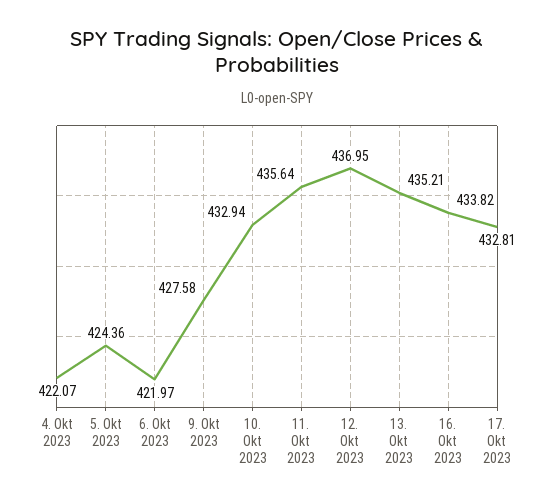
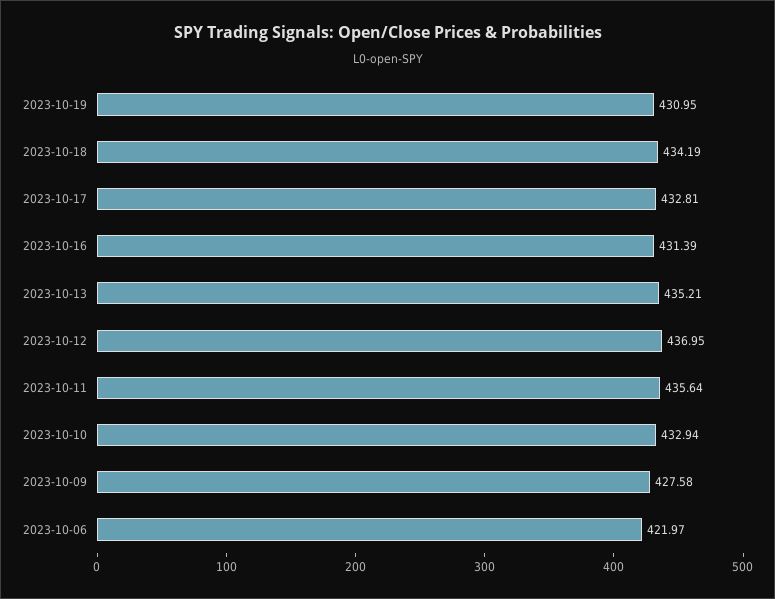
4. Okt 2023: 422.07 -> none
5. Okt 2023: 424.36 -> none
16. Okt 2023: 433.82 -> 431.39
2023-10-19: none -> 430.95
2023-10-18: none -> 434.19

